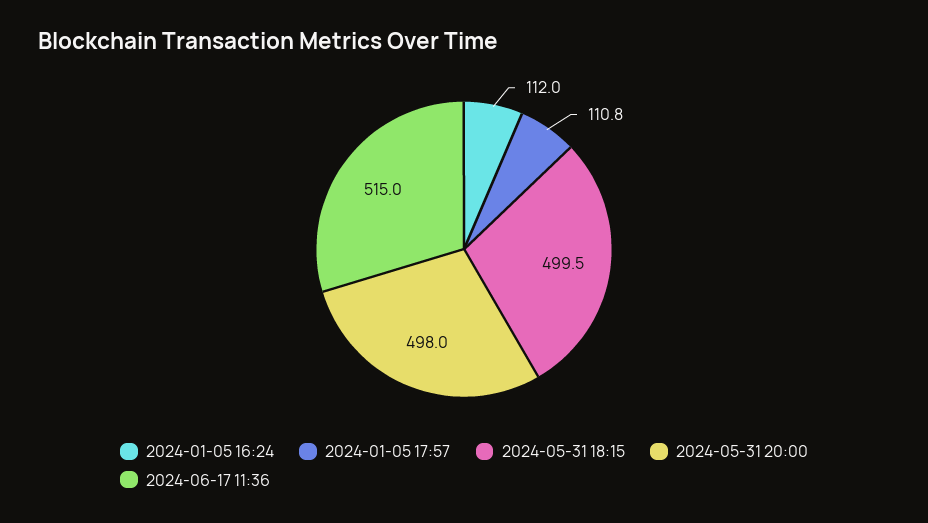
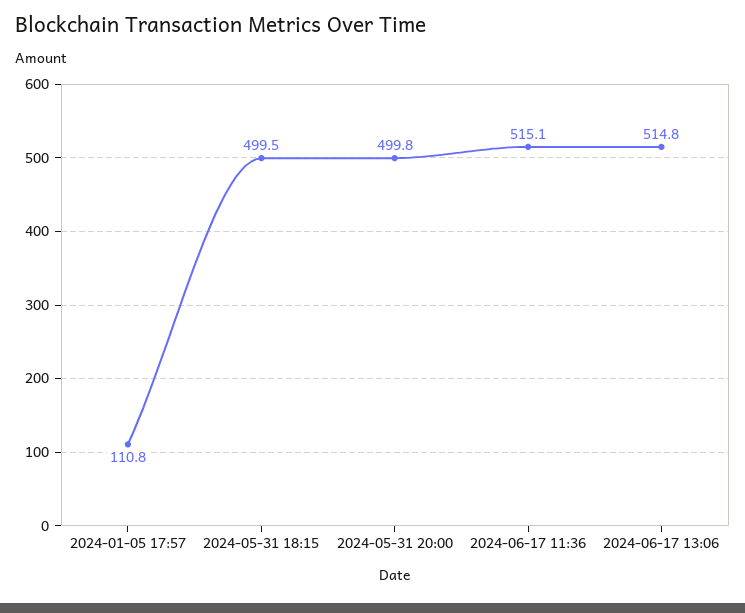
2024-01-05 16:24: 112 -> none
2024-05-31 20:00: 498 -> 499.8
2024-06-17 11:36: 515 -> 515.1
2024-06-17 13:06: none -> 514.8

